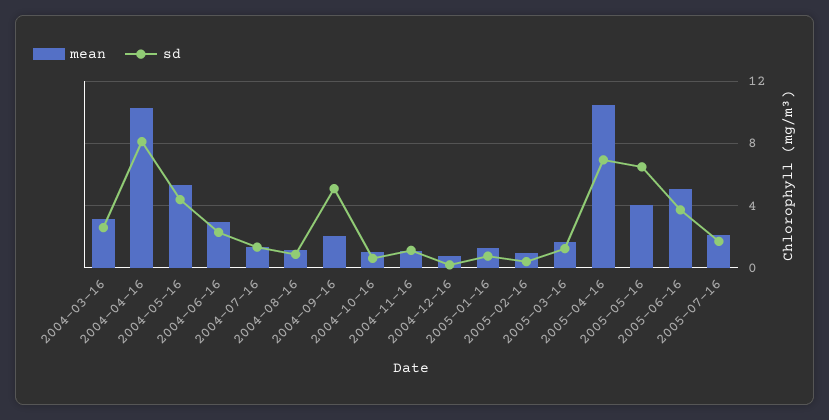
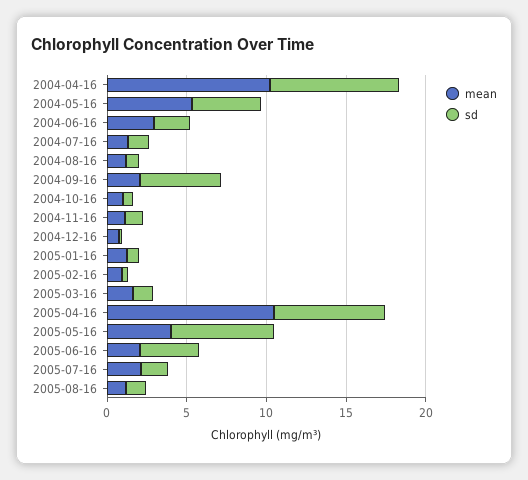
mean, 2004-03-16: 3 -> none
sd, 2004-03-16: 2.5 -> none
mean, 2005-06-16: 5 -> 2
mean, 2005-08-16: none -> 1
sd, 2005-08-16: none -> 1

